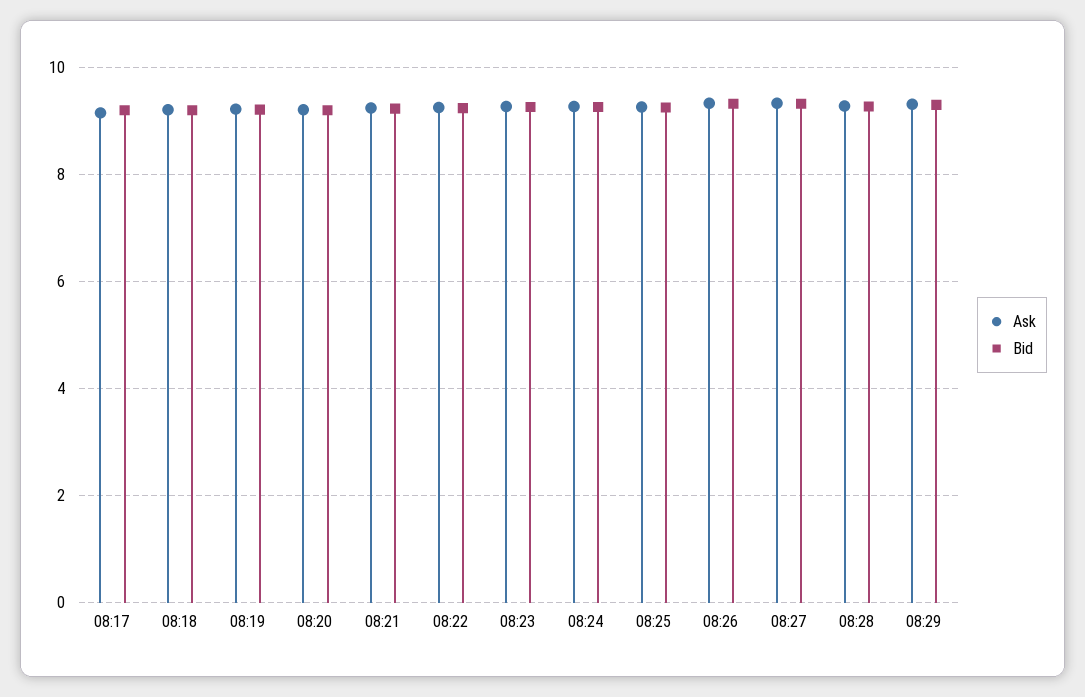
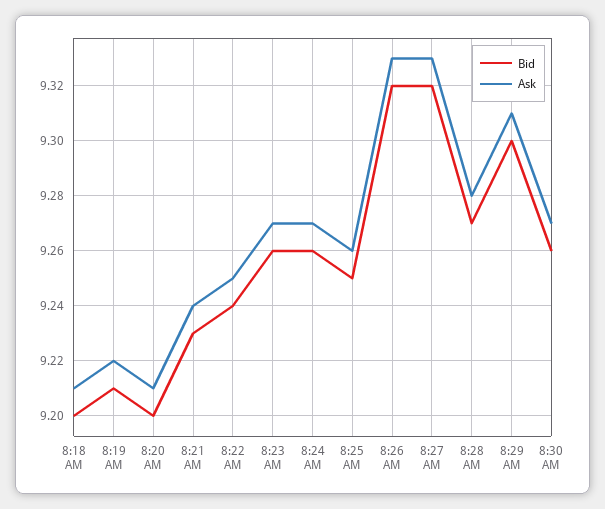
Ask, 08:17: 9.2 -> none
Bid, 08:17: 9.2 -> none
Bid, 8:30 AM: none -> 9.26
Ask, 8:30 AM: none -> 9.27

